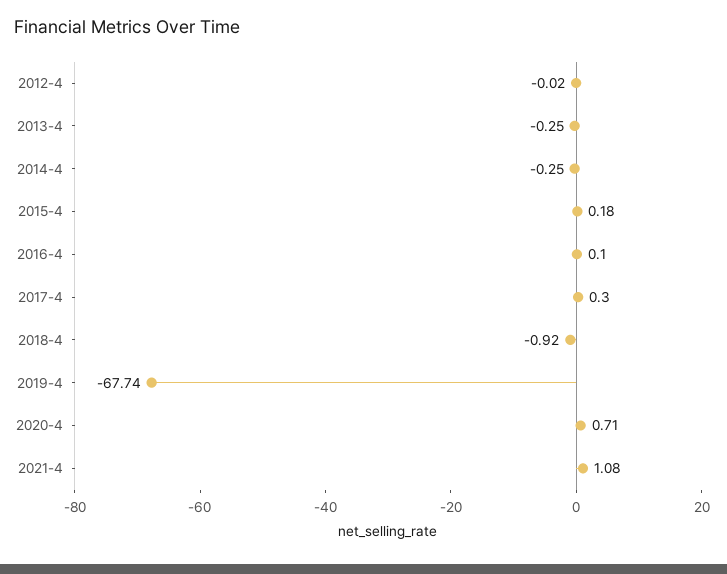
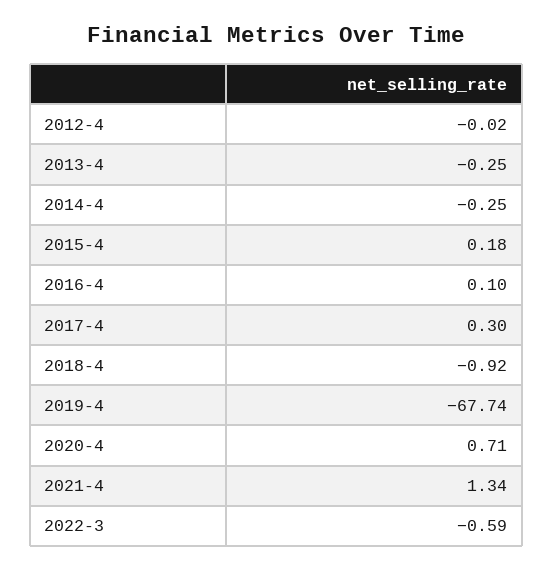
2021-4: 1.08 -> 1.34
2022-3: none -> -0.59

